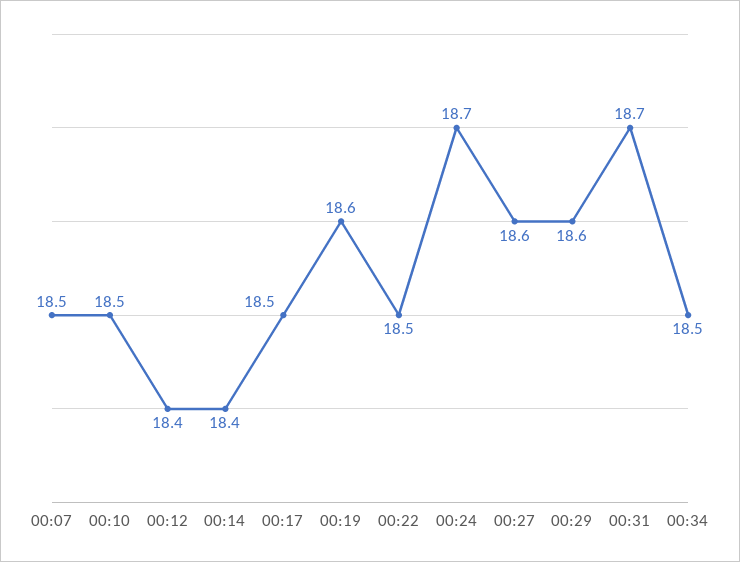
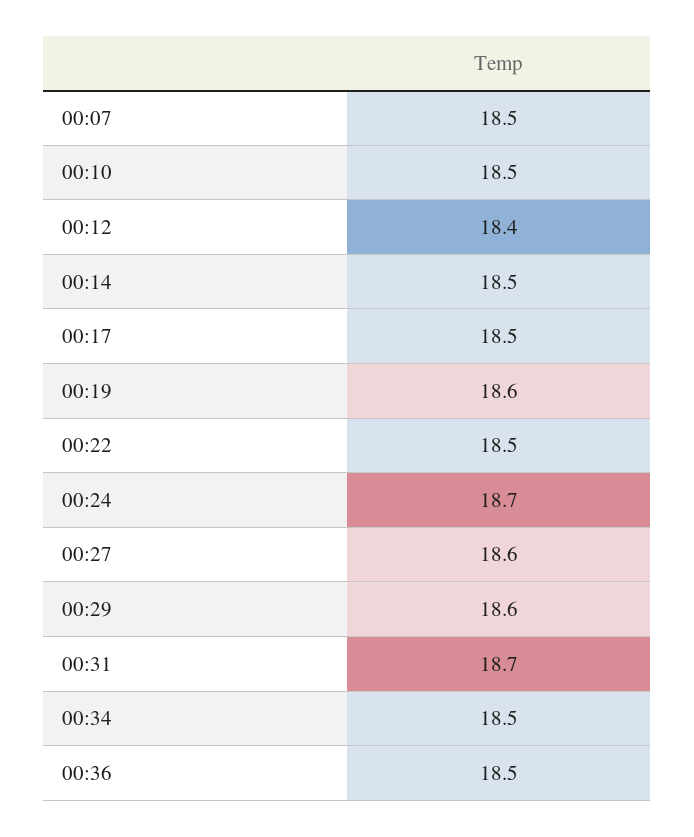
00:14: 18.4 -> 18.5
00:36: none -> 18.5

